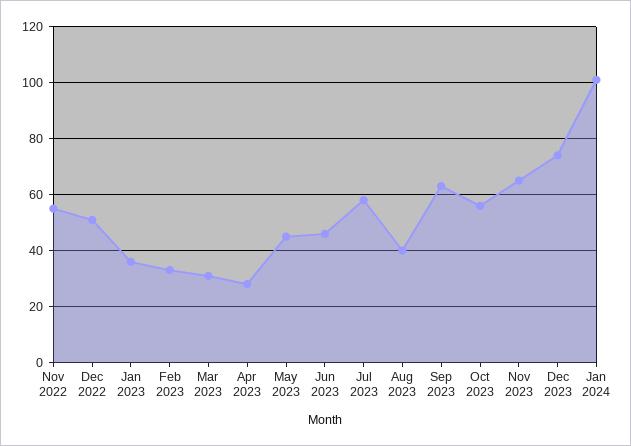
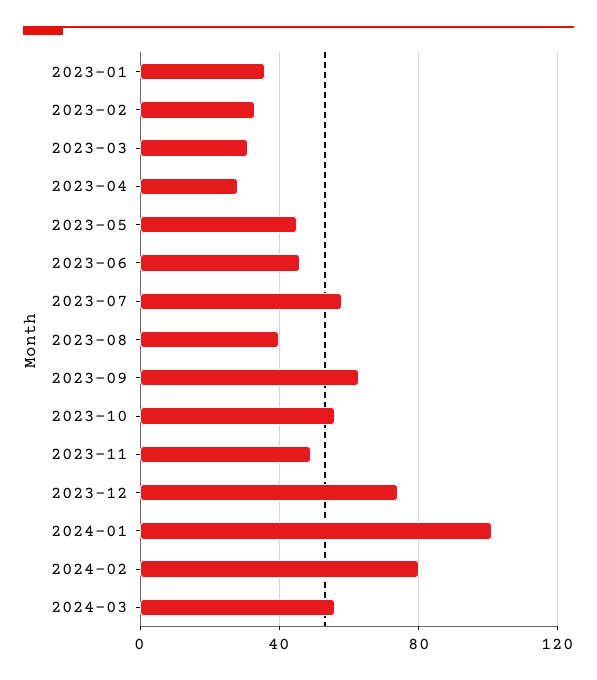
Nov 2022: 55 -> none
Dec 2022: 50 -> none
Nov 2023: 65 -> 50
2024-02: none -> 80
2024-03: none -> 55

